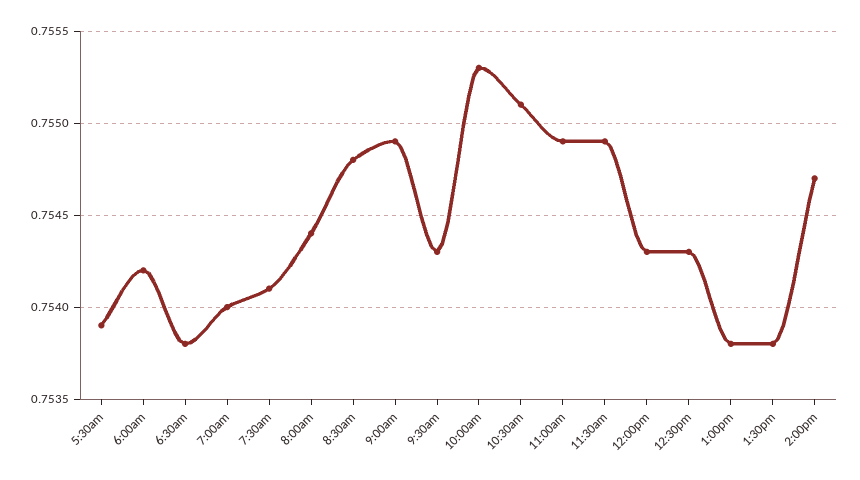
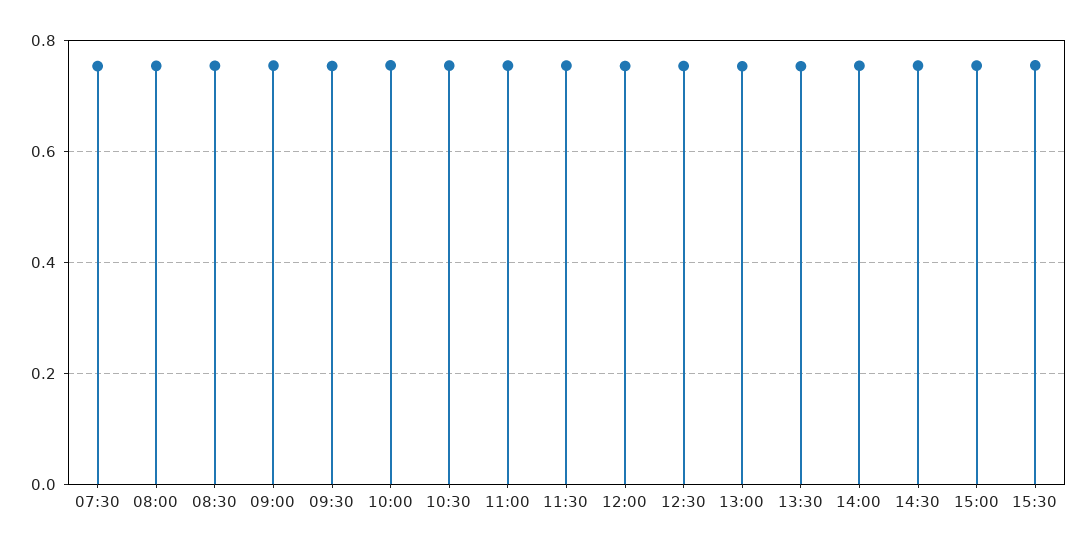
5:30am: 0.7539 -> none
6:00am: 0.7542 -> none
6:30am: 0.7538 -> none
7:00am: 0.754 -> none
14:30: none -> 0.76
15:00: none -> 0.76
15:30: none -> 0.76

